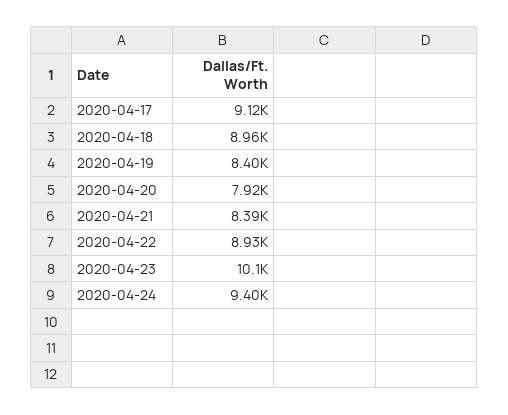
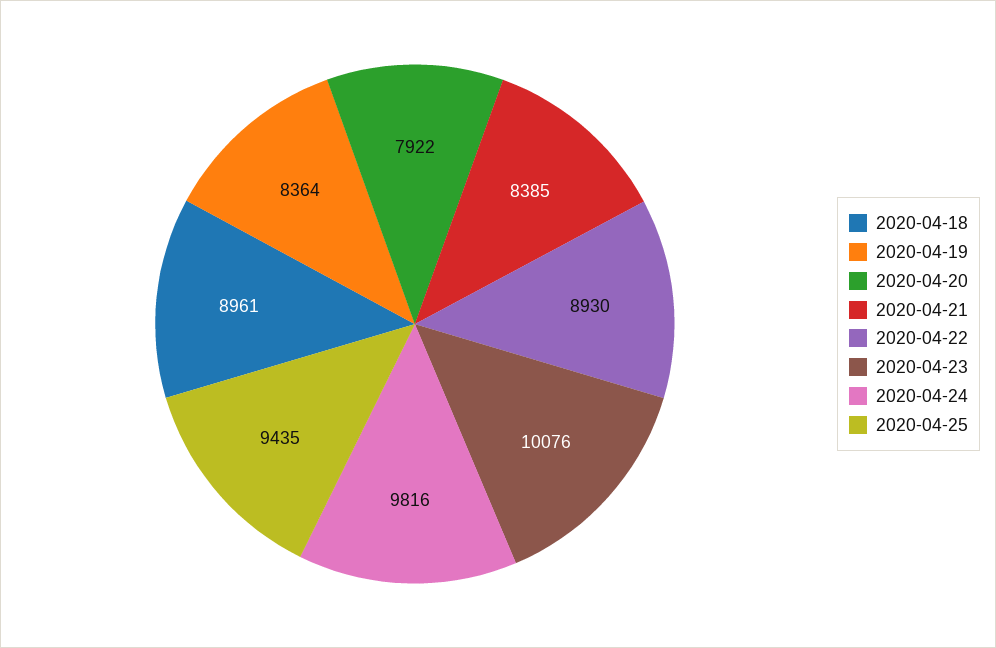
2020-04-17: 9120 -> none
2020-04-19: 8400 -> 8364
2020-04-24: 9400 -> 9816
2020-04-25: none -> 9435

